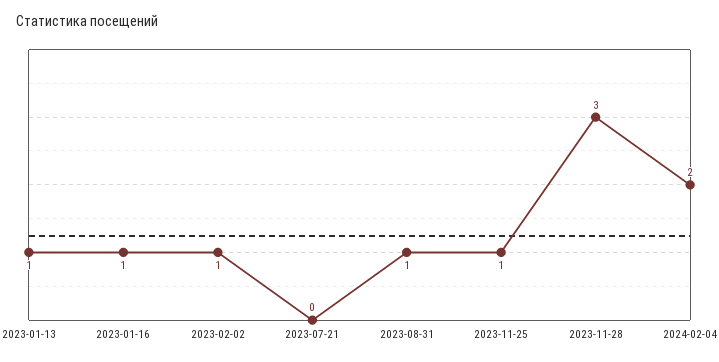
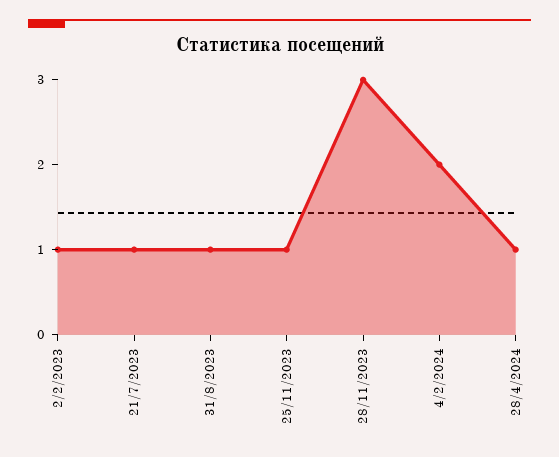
2023-01-13: 1 -> none
2023-01-16: 1 -> none
2023-07-21: 0 -> 1
28/4/2024: none -> 1

